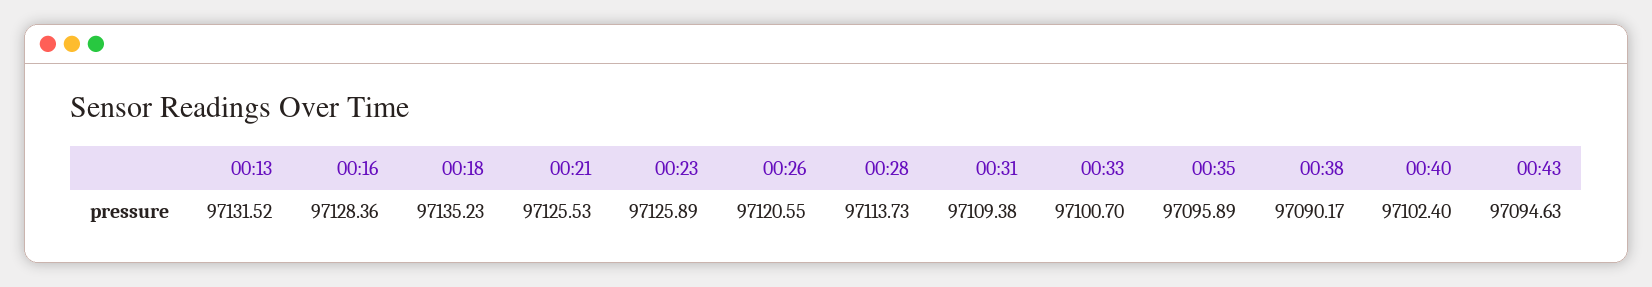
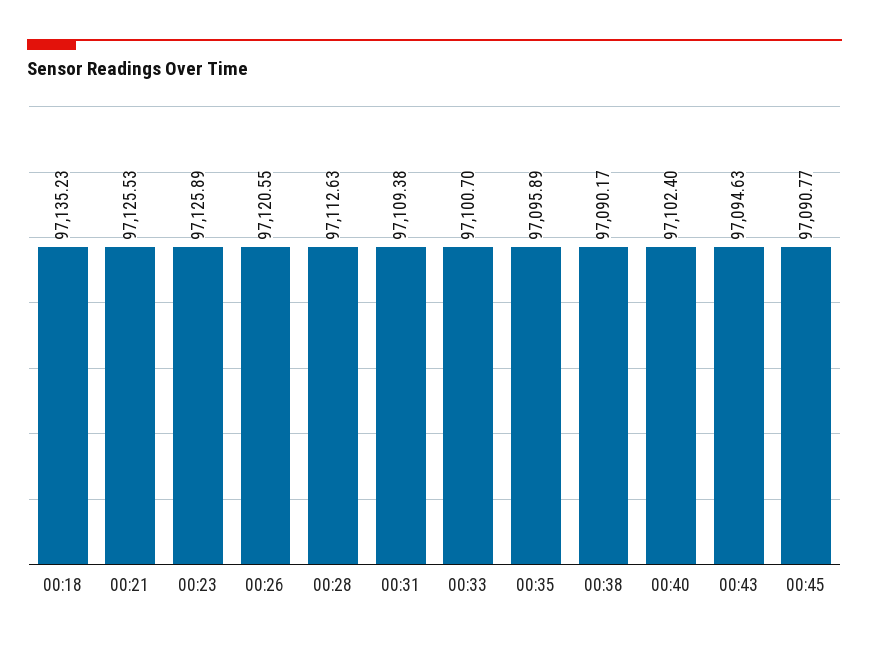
00:13: 97131.52 -> none
00:16: 97128.36 -> none
00:28: 97113.73 -> 97112.63
00:45: none -> 97090.77

